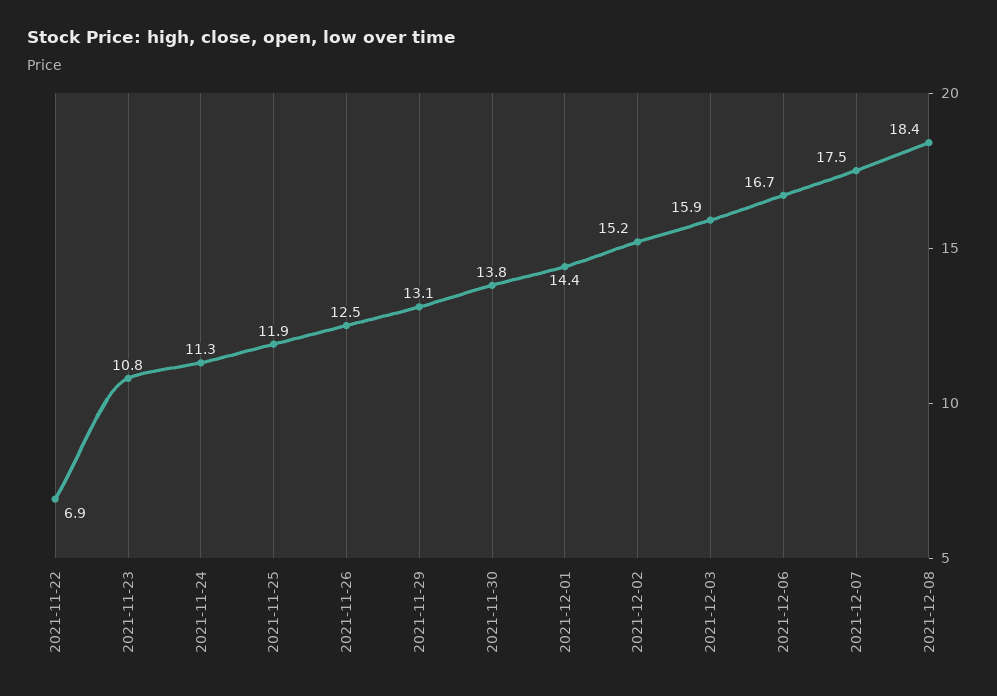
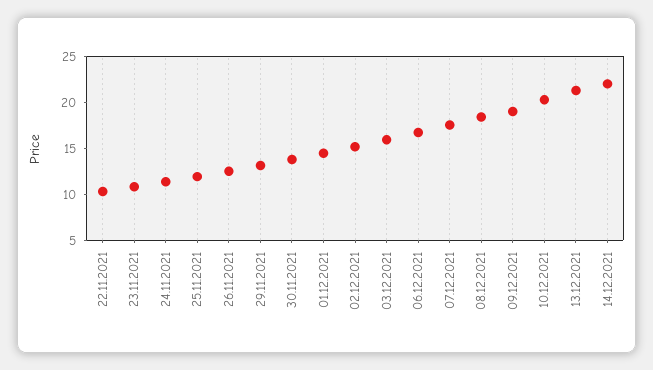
2021-11-22: 6.9 -> 10
09.12.2021: none -> 19
10.12.2021: none -> 20
13.12.2021: none -> 21
14.12.2021: none -> 22

